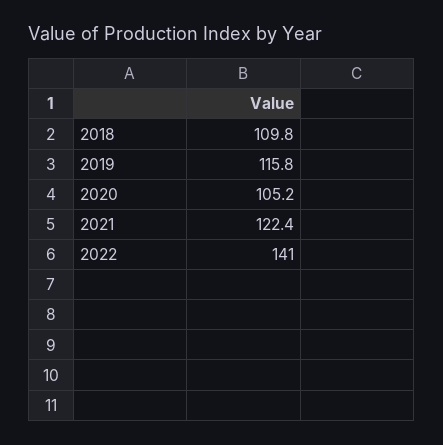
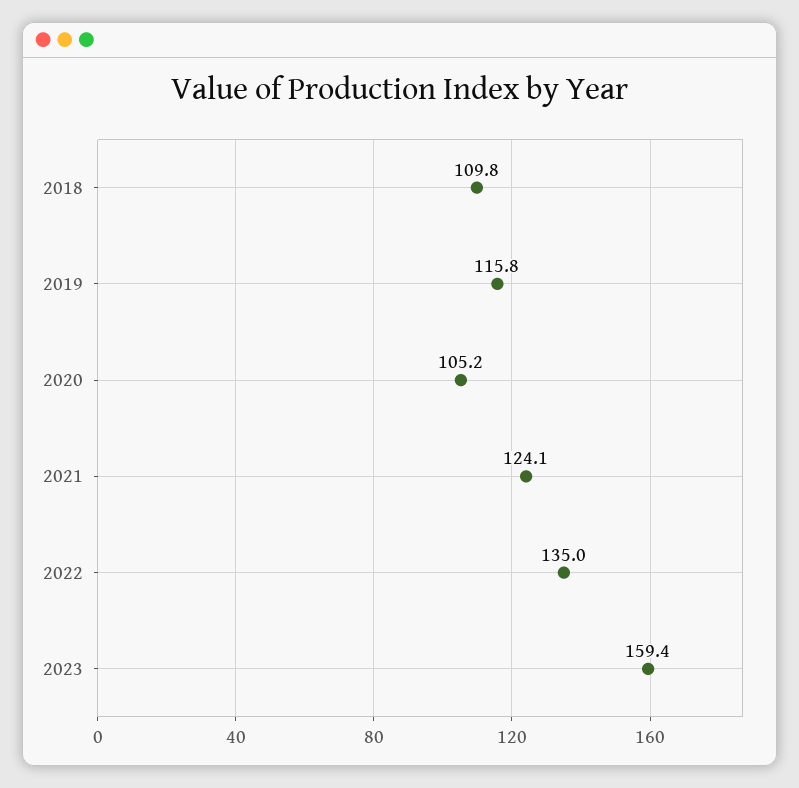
2021: 122.4 -> 124.1
2022: 141 -> 135
2023: none -> 159.4

